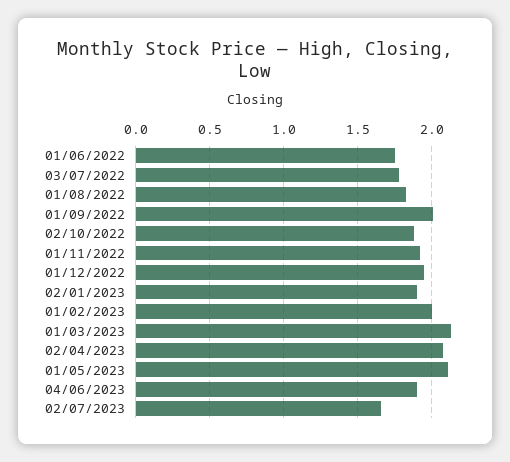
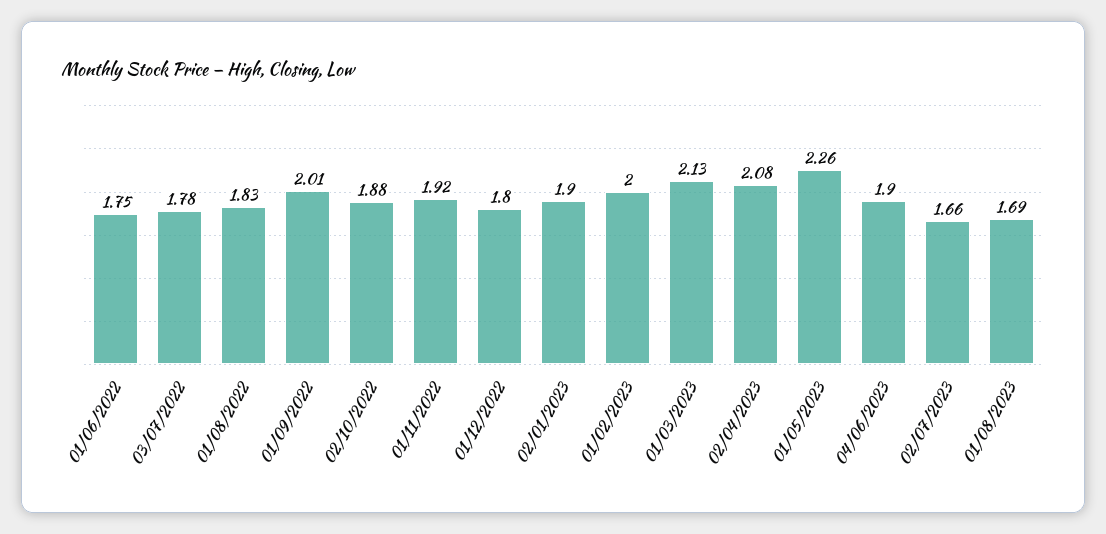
01/12/2022: 1.95 -> 1.8
01/05/2023: 2.1 -> 2.26
01/08/2023: none -> 1.69

